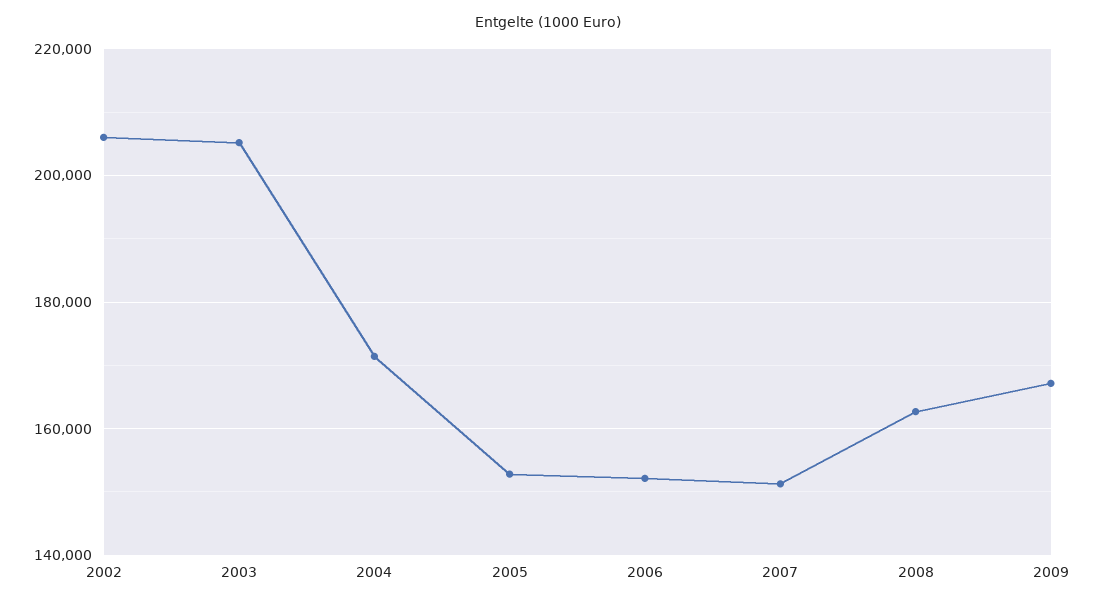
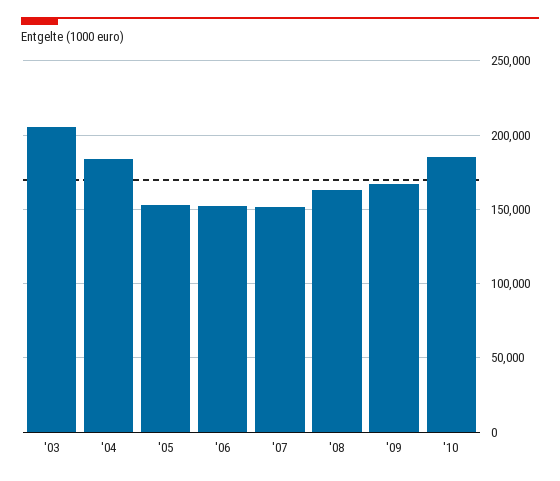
2002: 206000 -> none
2004: 172000 -> 185000
'10: none -> 185000

